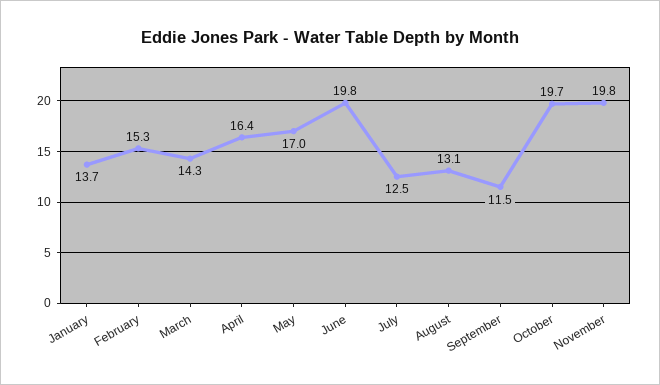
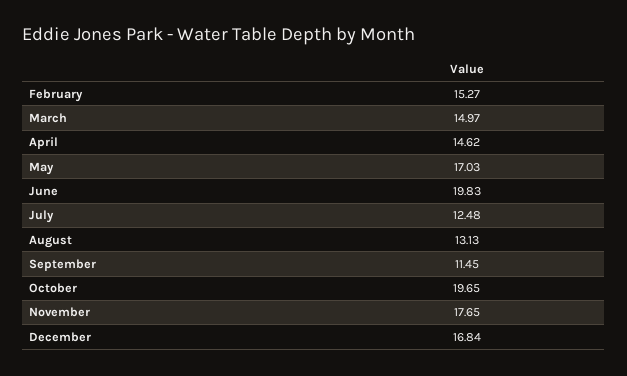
January: 13.7 -> none
March: 14.3 -> 14.97
April: 16.4 -> 14.62
November: 19.8 -> 17.65
December: none -> 16.84

